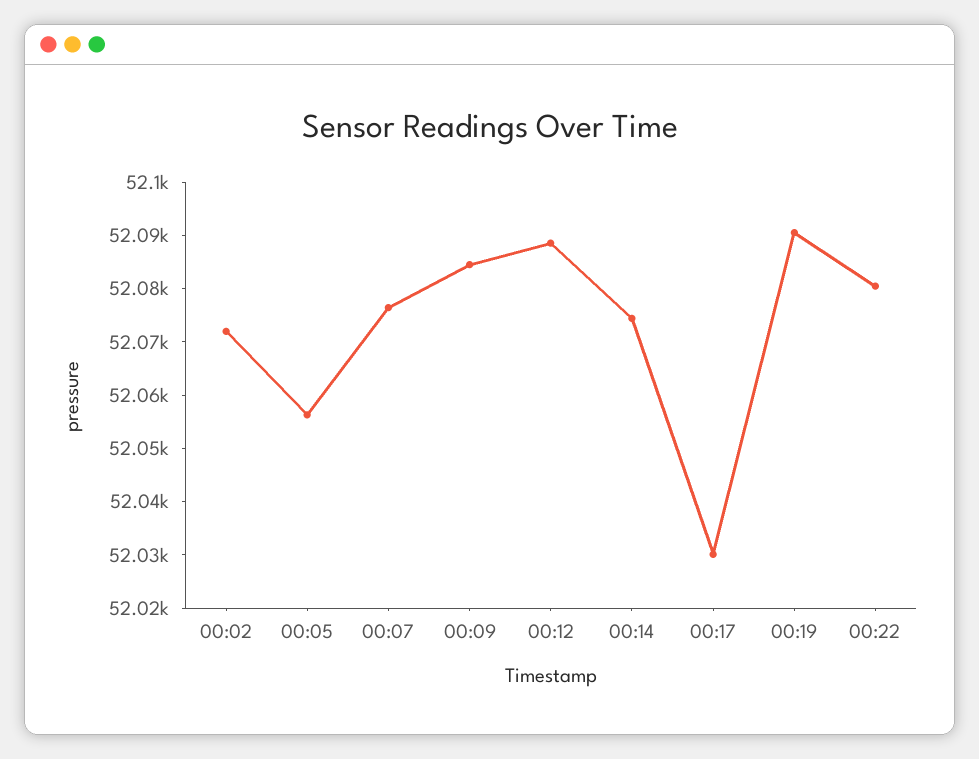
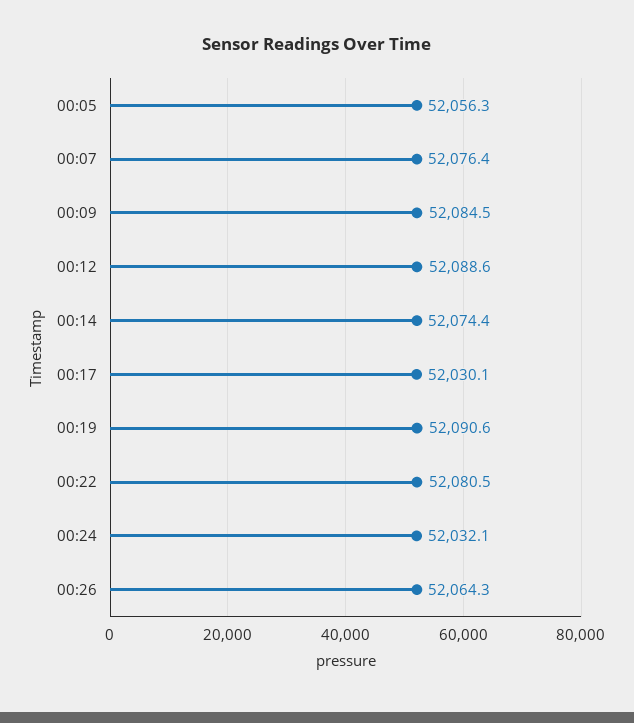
00:02: 52072 -> none
00:24: none -> 52032.1
00:26: none -> 52064.3

